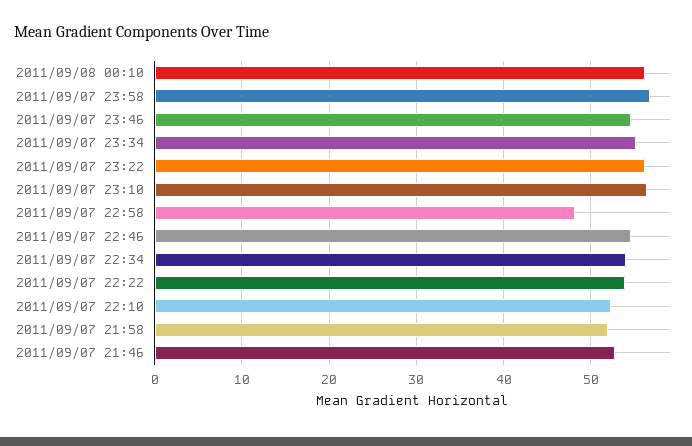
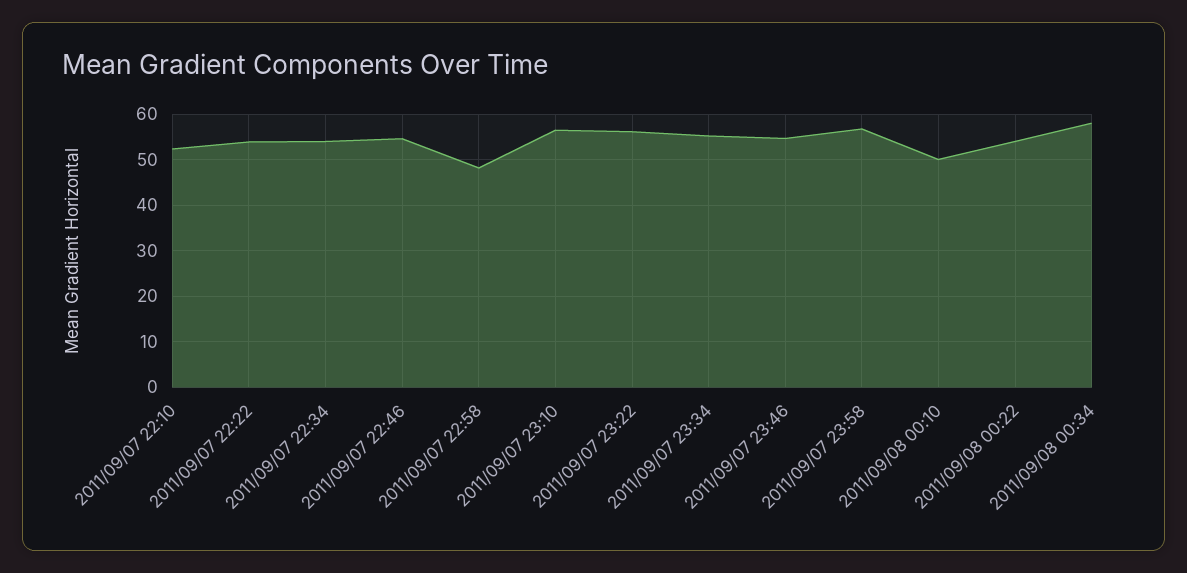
2011/09/08 00:10: 56 -> 50
2011/09/07 21:58: 52 -> none
2011/09/07 21:46: 53 -> none
2011/09/08 00:22: none -> 54
2011/09/08 00:34: none -> 58

